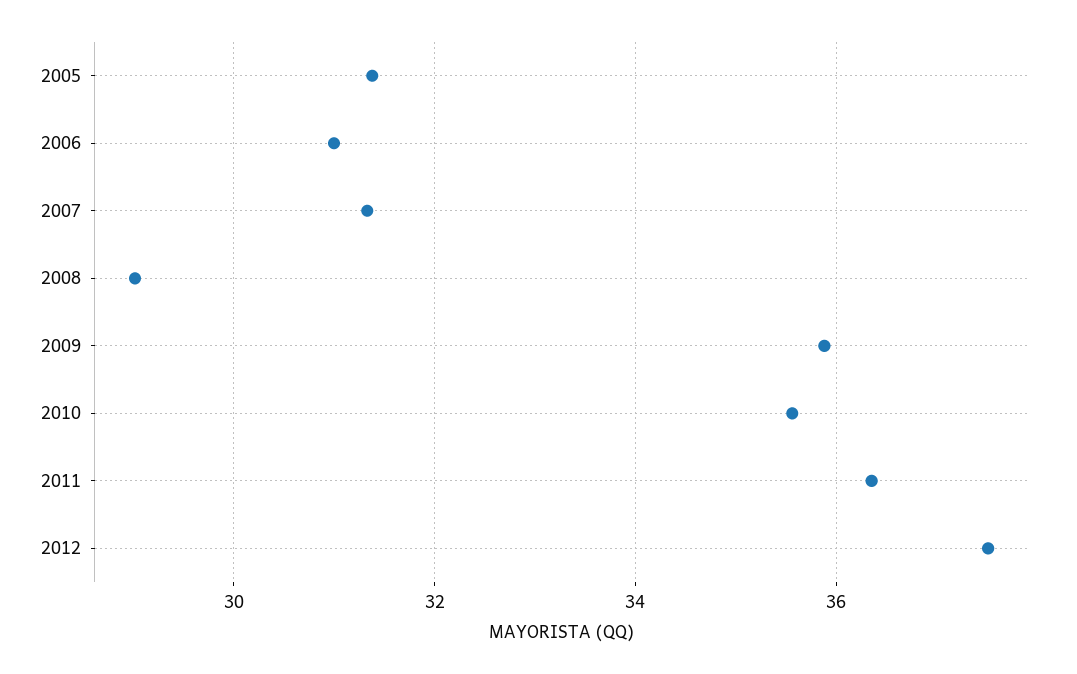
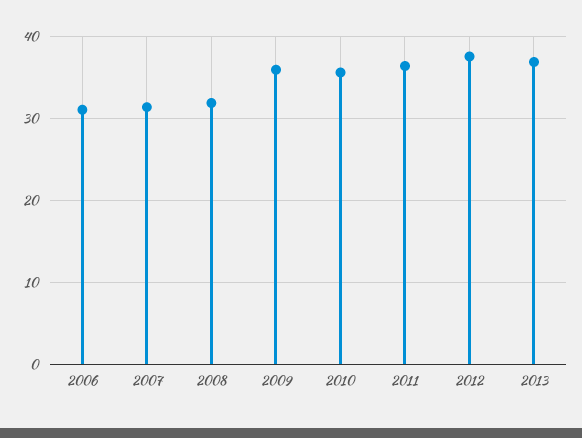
2005: 31.4 -> none
2008: 29 -> 32
2013: none -> 37

